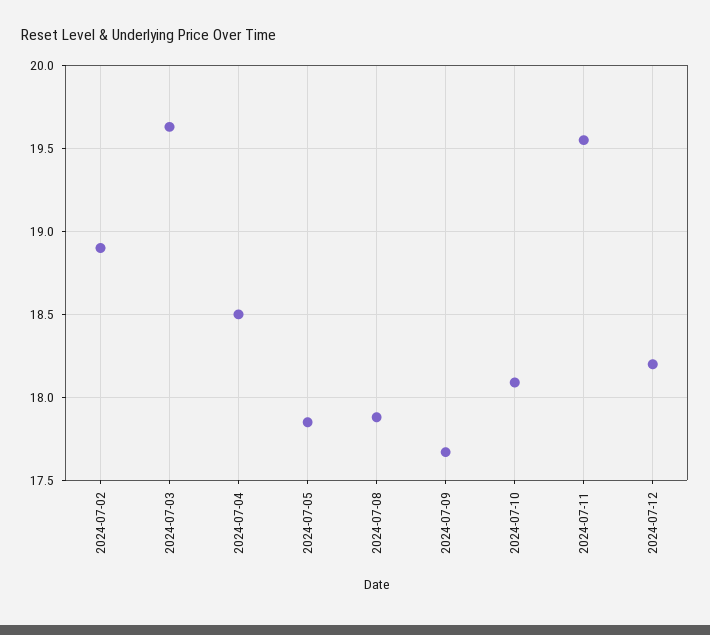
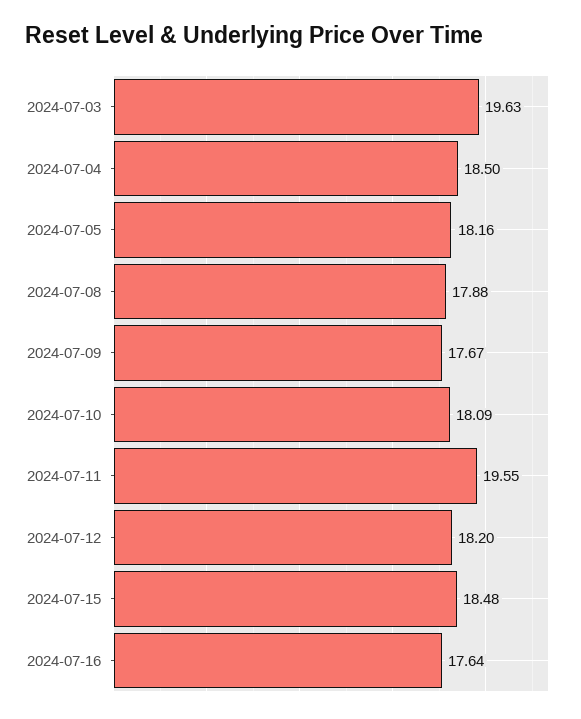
2024-07-02: 18.9 -> none
2024-07-05: 17.85 -> 18.16
2024-07-15: none -> 18.48
2024-07-16: none -> 17.64

